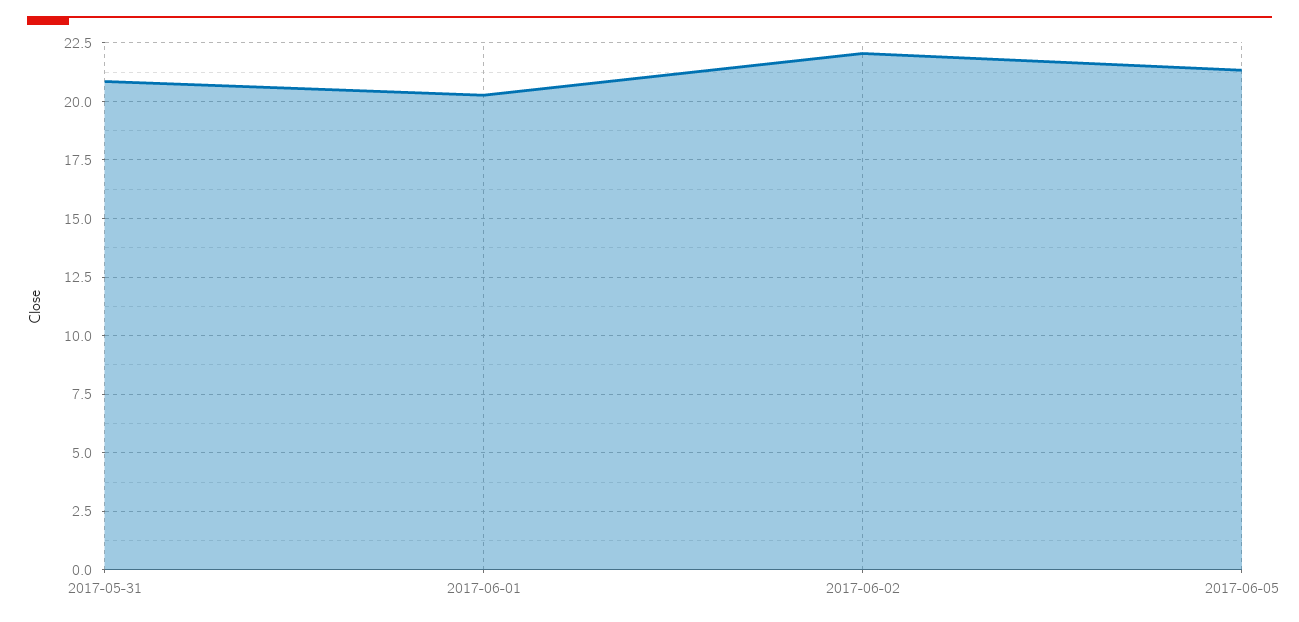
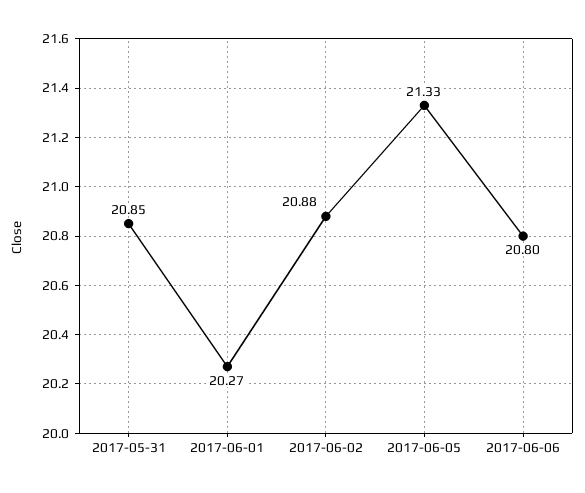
2017-06-02: 22 -> 20.88
2017-06-06: none -> 20.8

